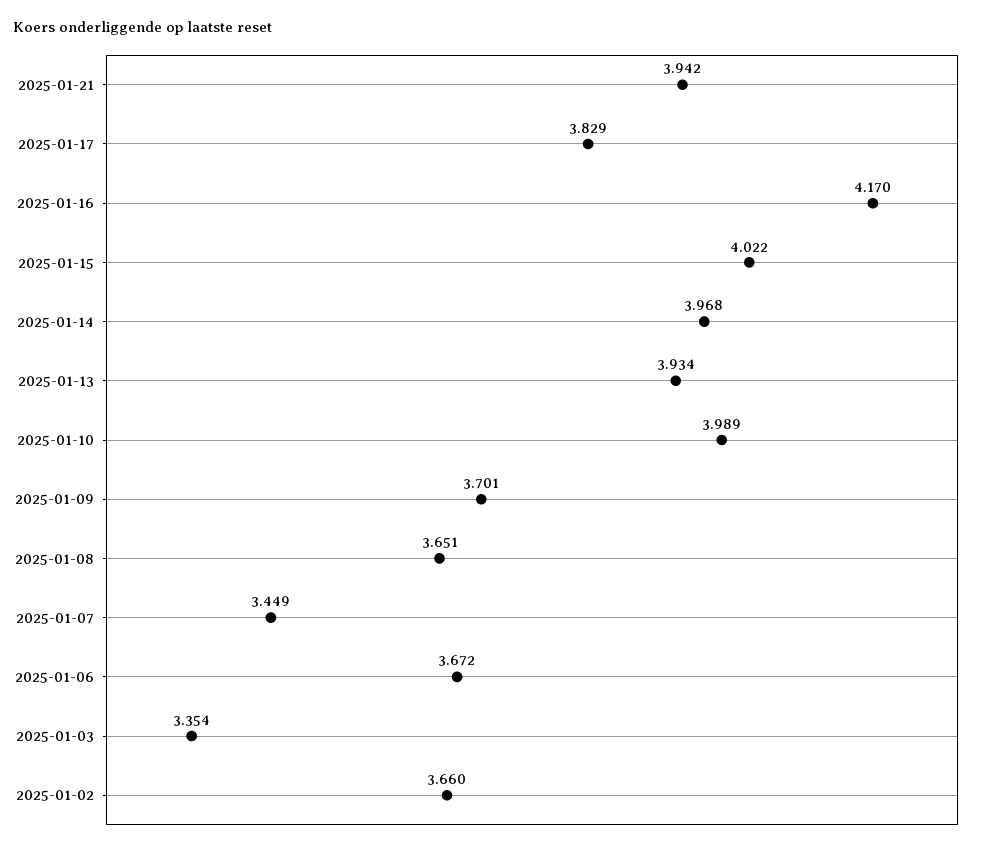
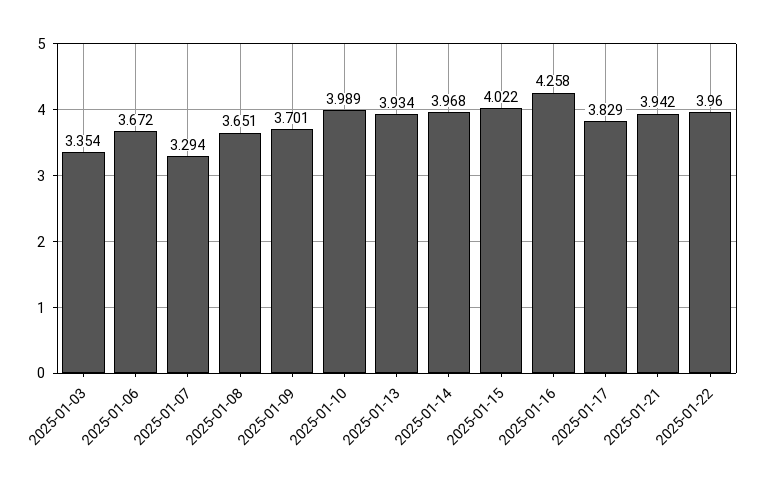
2025-01-16: 4.17 -> 4.258
2025-01-07: 3.449 -> 3.294
2025-01-02: 3.66 -> none
2025-01-22: none -> 3.96

